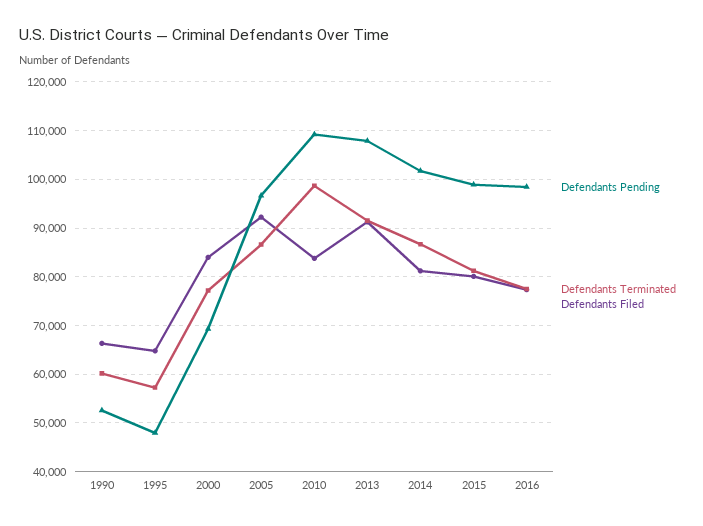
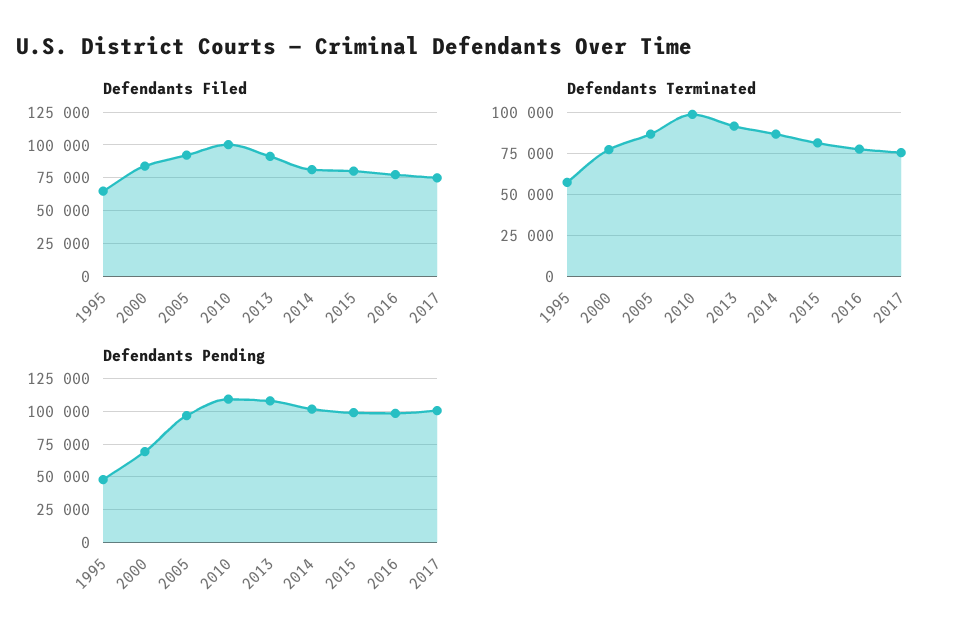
Defendants Pending, 1990: 52000 -> none
Defendants Terminated, 1990: 60000 -> none
Defendants Filed, 1990: 66000 -> none
Defendants Filed, 2010: 84000 -> 100000
Defendants Filed, 2017: none -> 75000
Defendants Terminated, 2017: none -> 75000
Defendants Pending, 2017: none -> 100000

